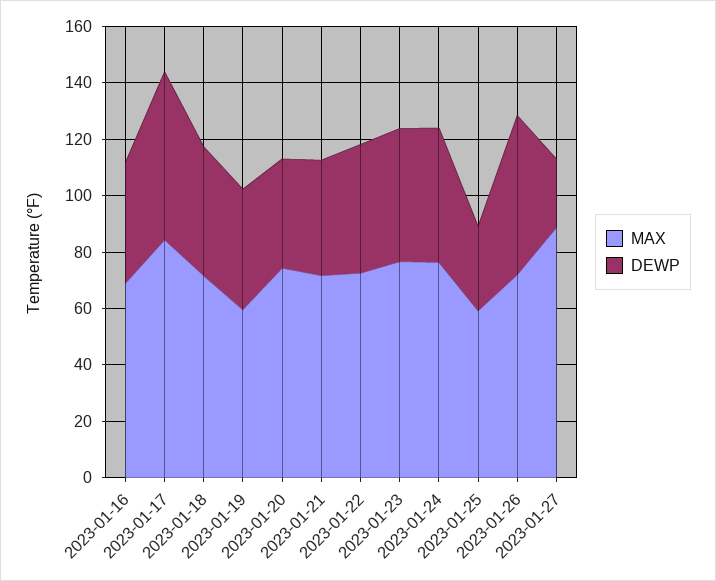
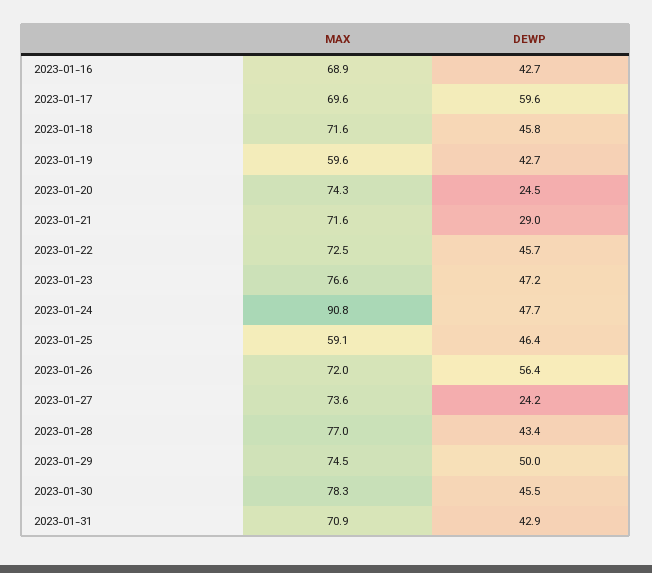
MAX, 2023-01-17: 85 -> 69.6
DEWP, 2023-01-20: 40 -> 24.5
DEWP, 2023-01-21: 40 -> 29
MAX, 2023-01-24: 75 -> 90.8
DEWP, 2023-01-25: 30 -> 46.4
MAX, 2023-01-27: 90 -> 73.6
MAX, 2023-01-28: none -> 77
DEWP, 2023-01-28: none -> 43.4
MAX, 2023-01-29: none -> 74.5
DEWP, 2023-01-29: none -> 50
MAX, 2023-01-30: none -> 78.3
DEWP, 2023-01-30: none -> 45.5
MAX, 2023-01-31: none -> 70.9
DEWP, 2023-01-31: none -> 42.9

